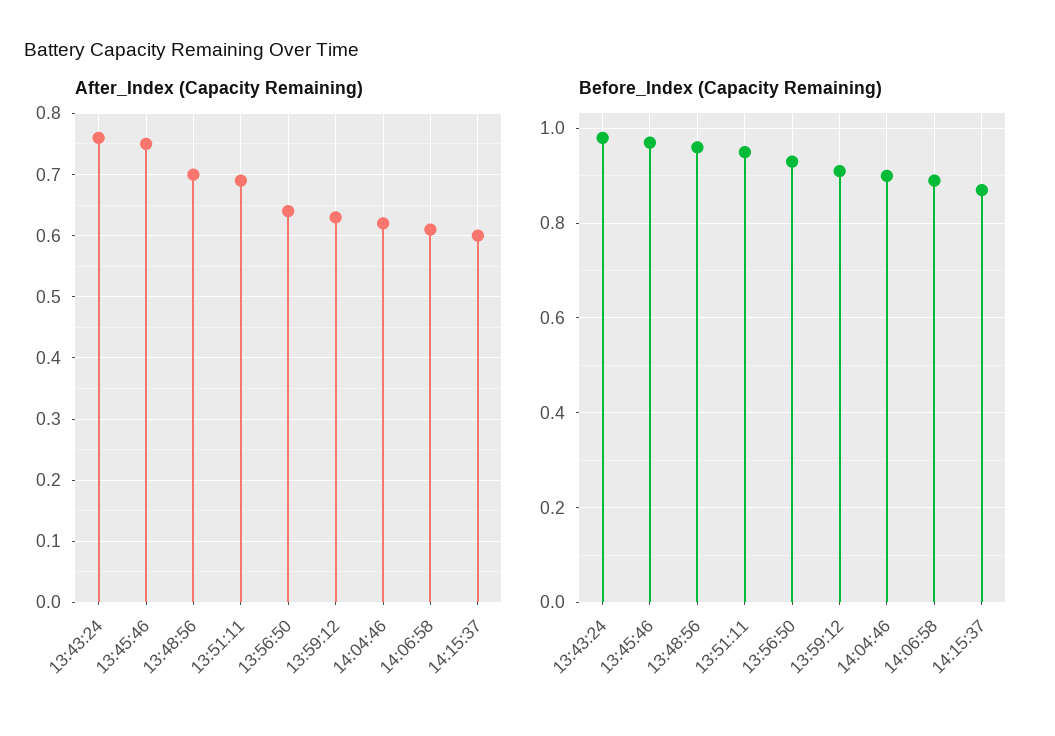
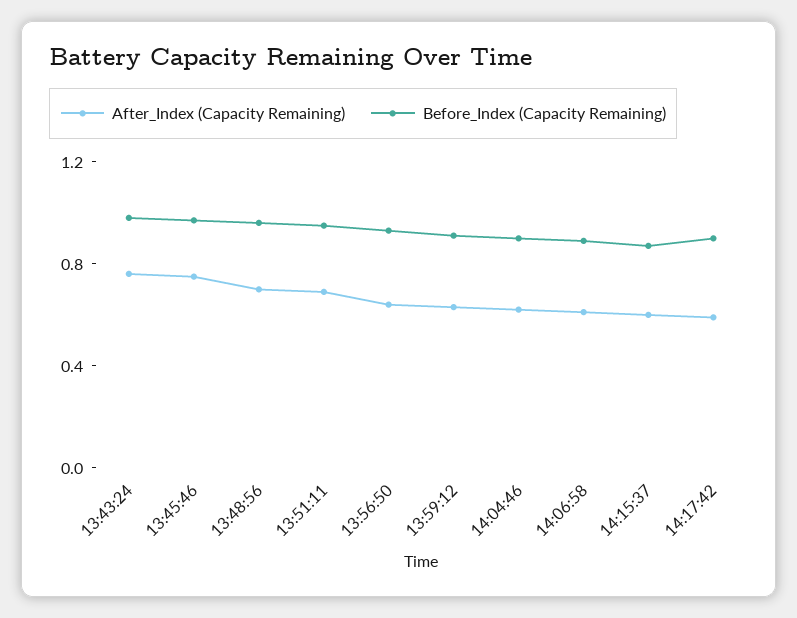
After_Index (Capacity Remaining), 14:17:42: none -> 0.6
Before_Index (Capacity Remaining), 14:17:42: none -> 0.9

